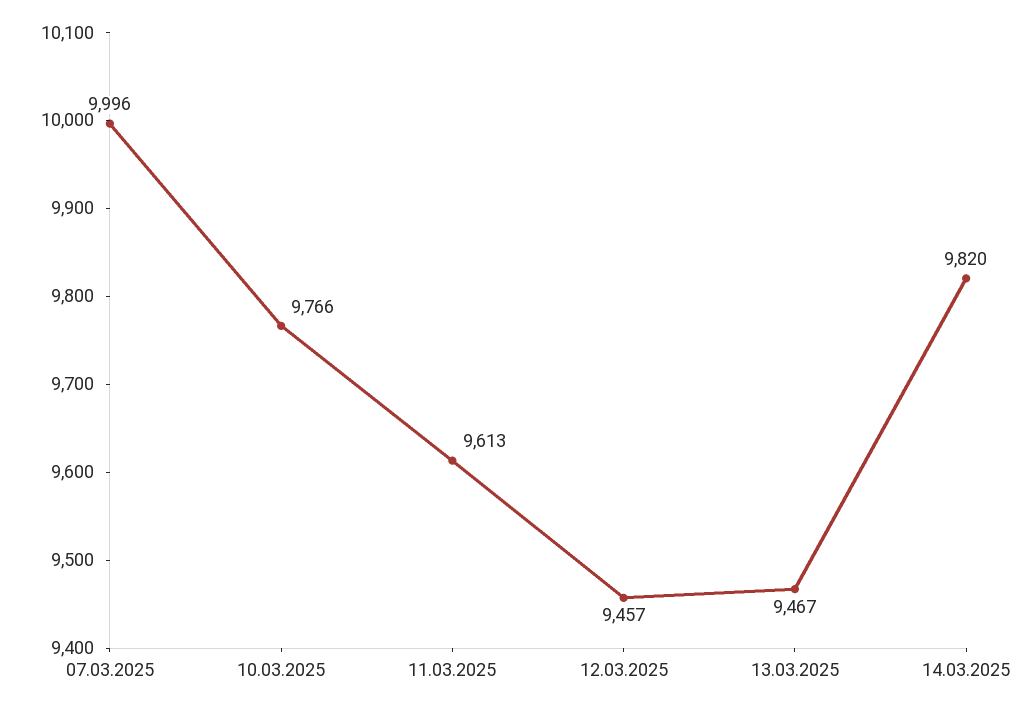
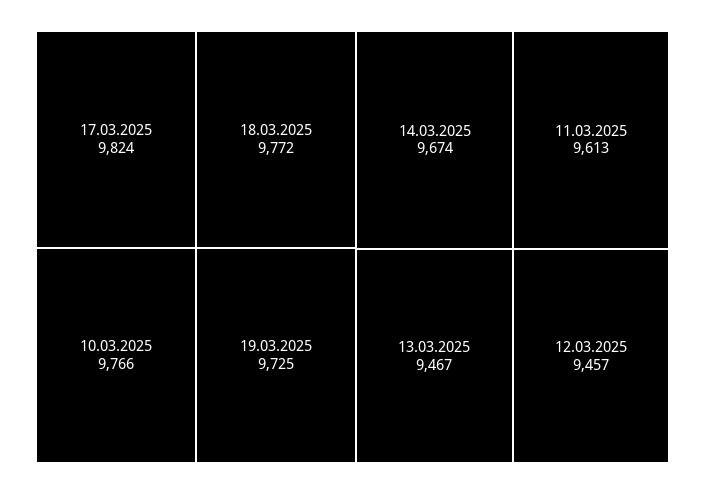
07.03.2025: 9996 -> none
14.03.2025: 9820 -> 9674
17.03.2025: none -> 9824
18.03.2025: none -> 9772
19.03.2025: none -> 9725

